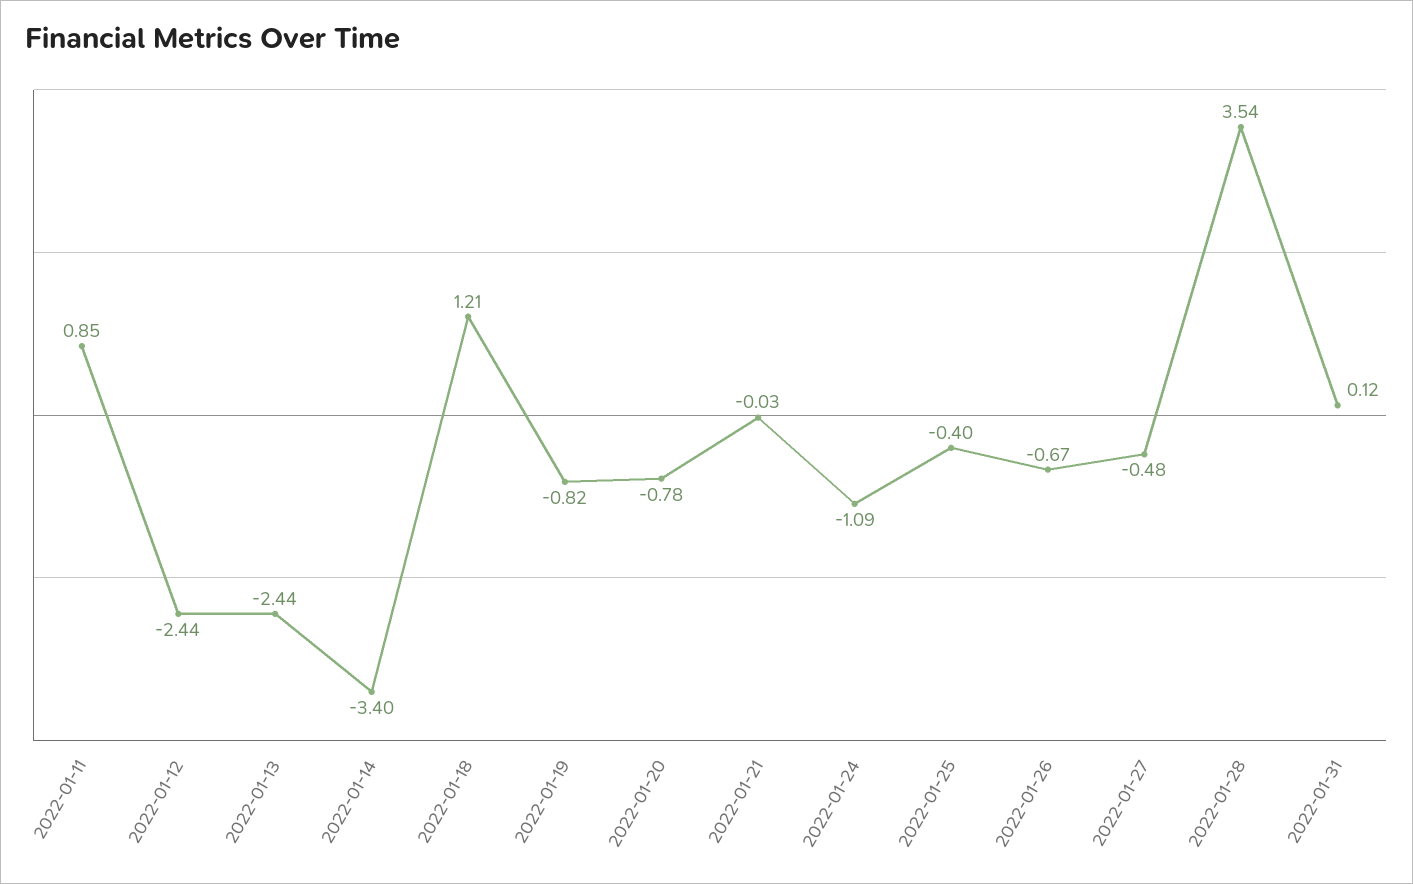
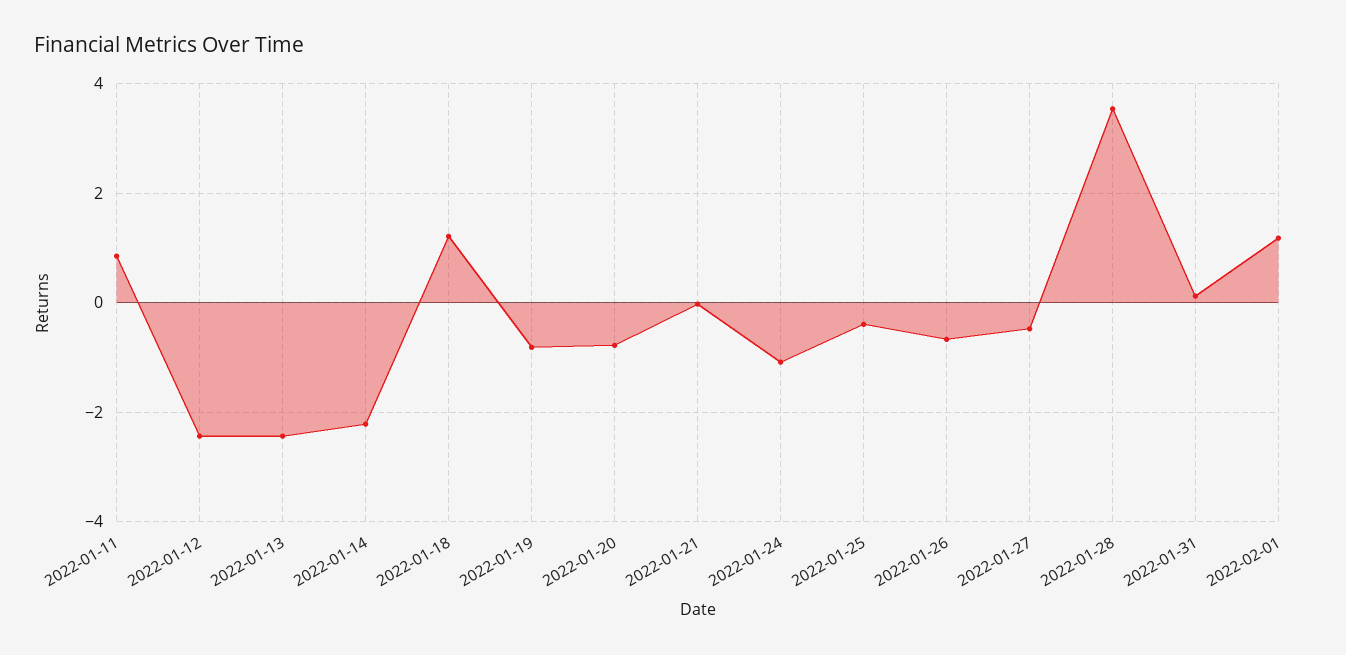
2022-01-14: -3.4 -> -2.2
2022-02-01: none -> 1.2

